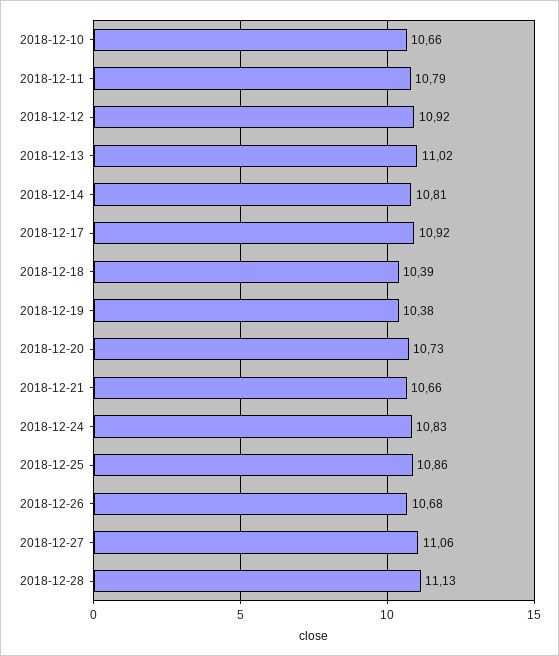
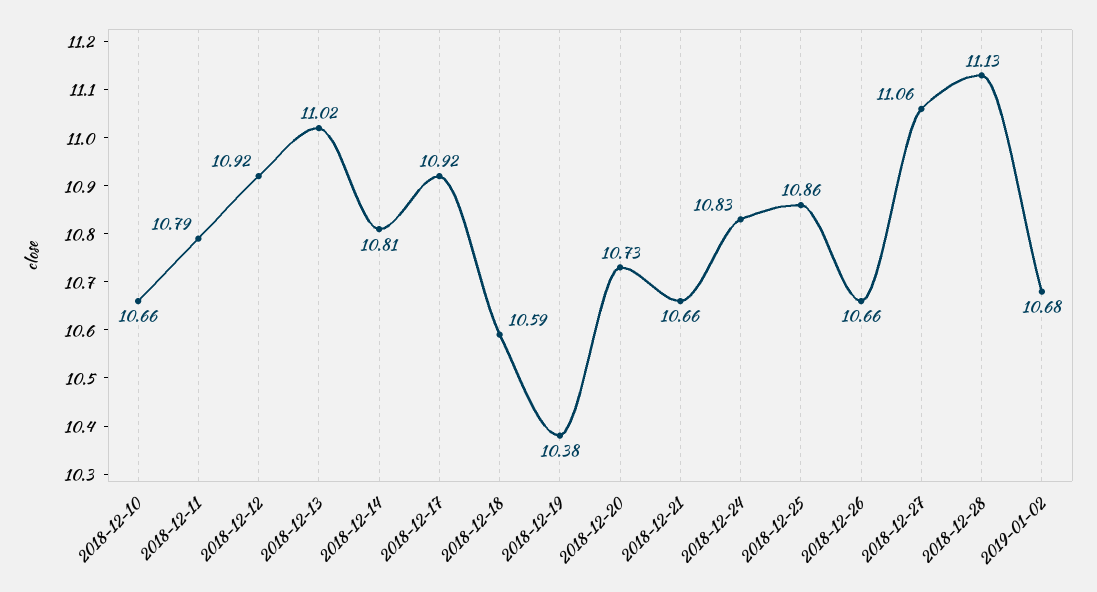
2018-12-18: 10.39 -> 10.59
2018-12-26: 10.68 -> 10.66
2019-01-02: none -> 10.68

